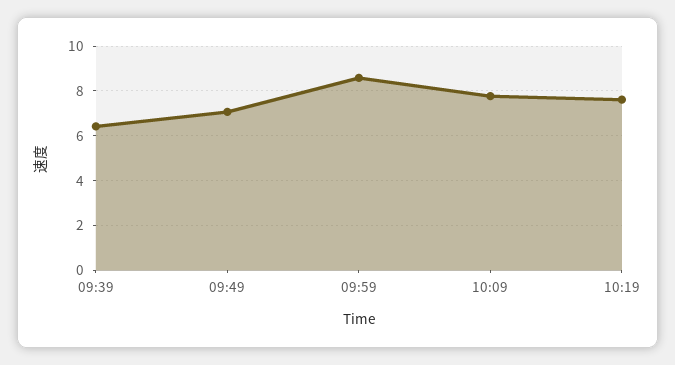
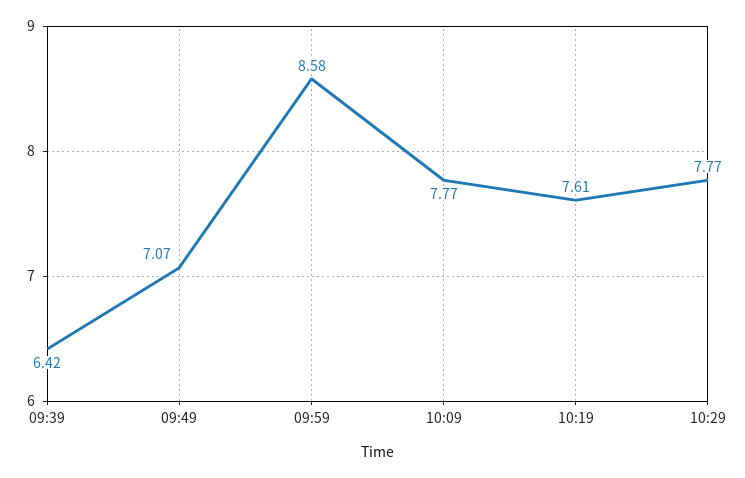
10:29: none -> 7.77

